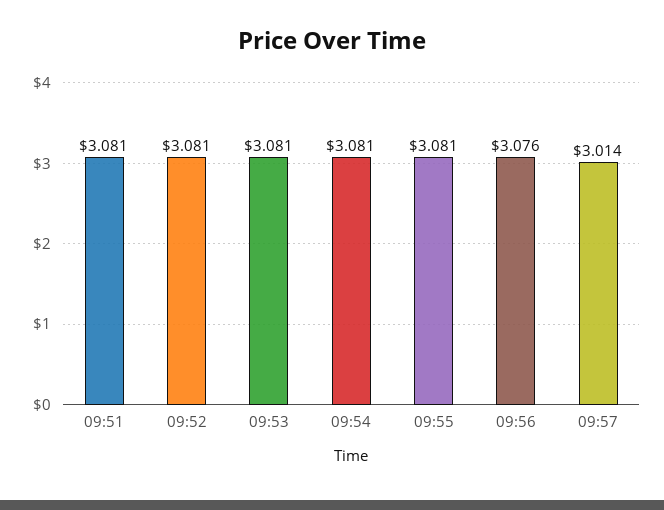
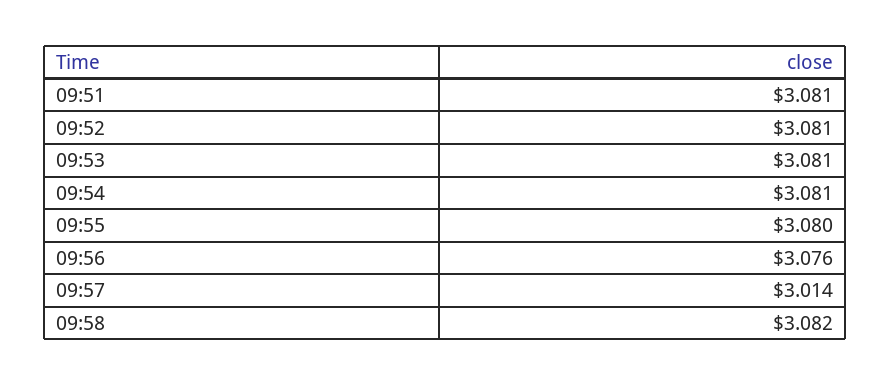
09:55: 3.081 -> 3.08
09:58: none -> 3.082

